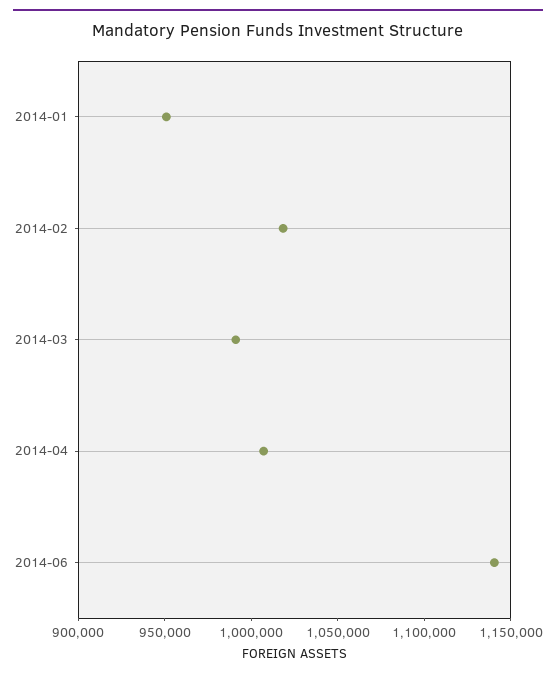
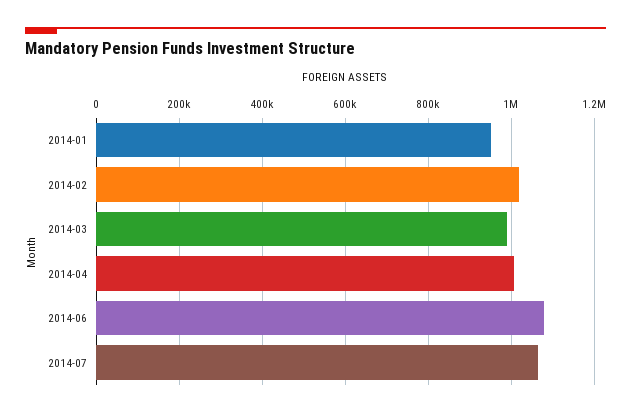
2014-06: 1140000 -> 1080000
2014-07: none -> 1060000

